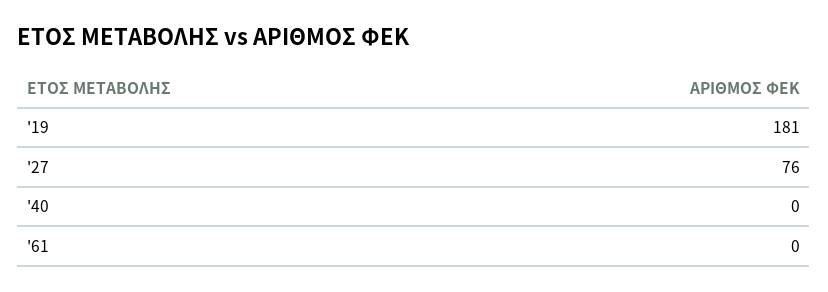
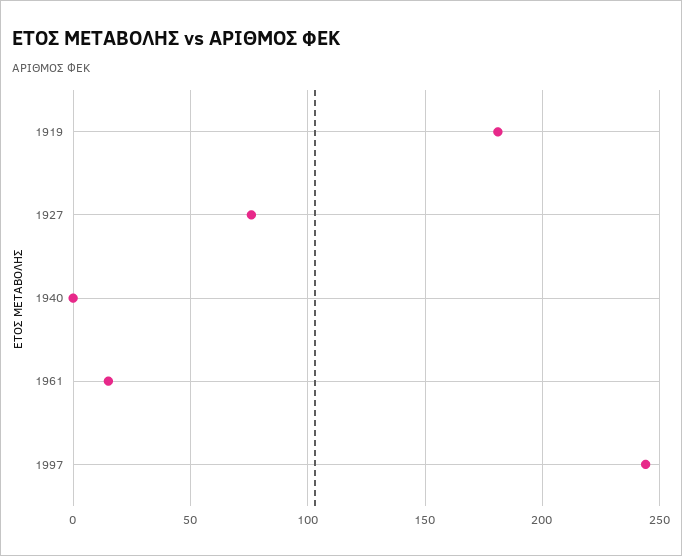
'61: 0 -> 15
1997: none -> 245

